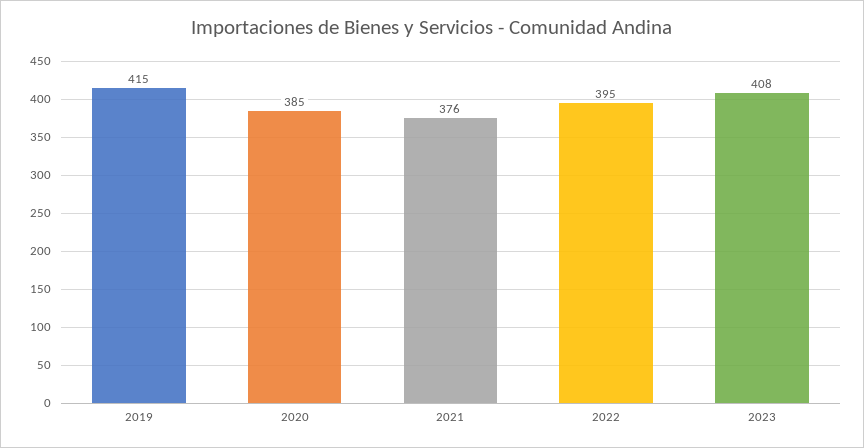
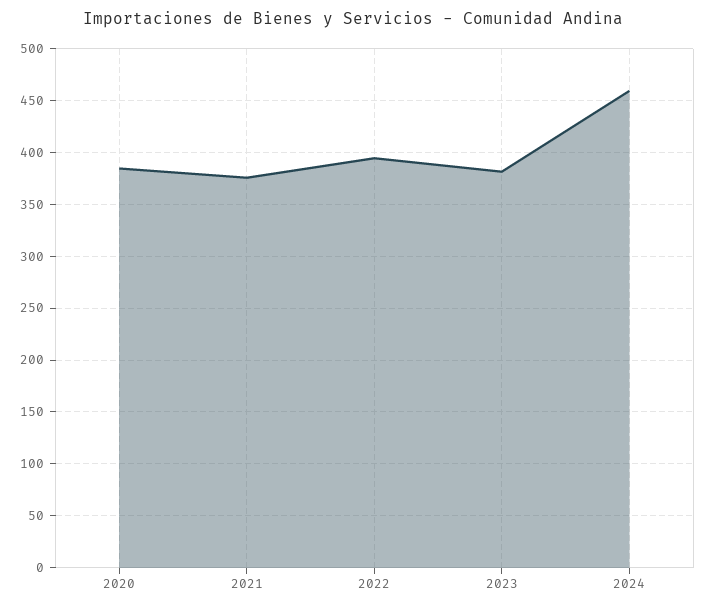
2019: 415 -> none
2023: 408 -> 380
2024: none -> 460

